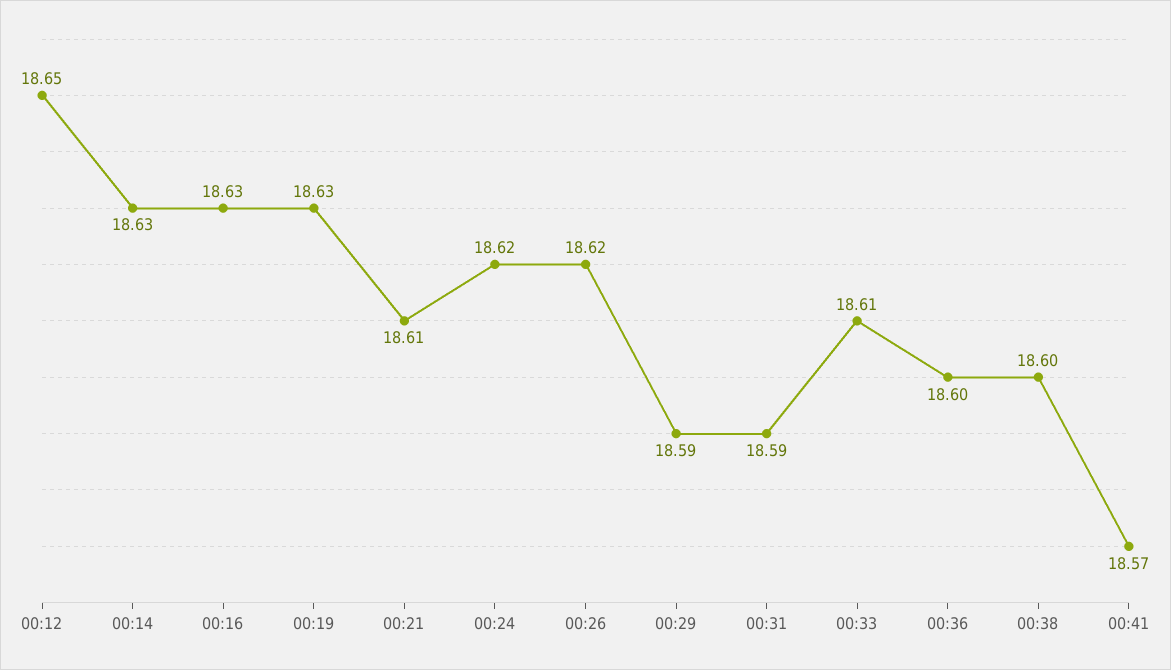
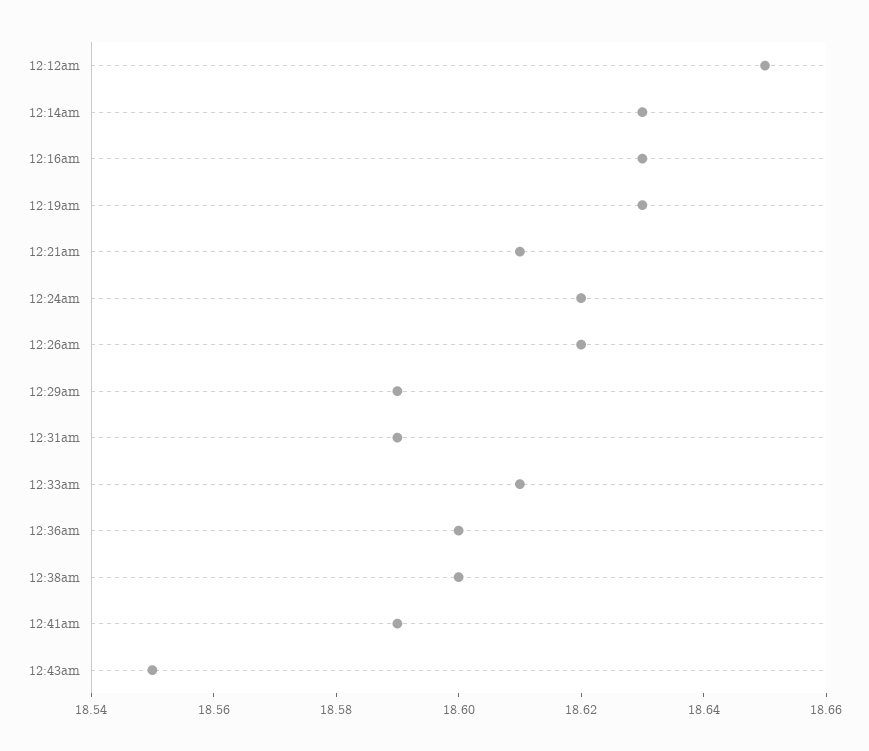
00:41: 18.57 -> 18.59
12:43am: none -> 18.55

